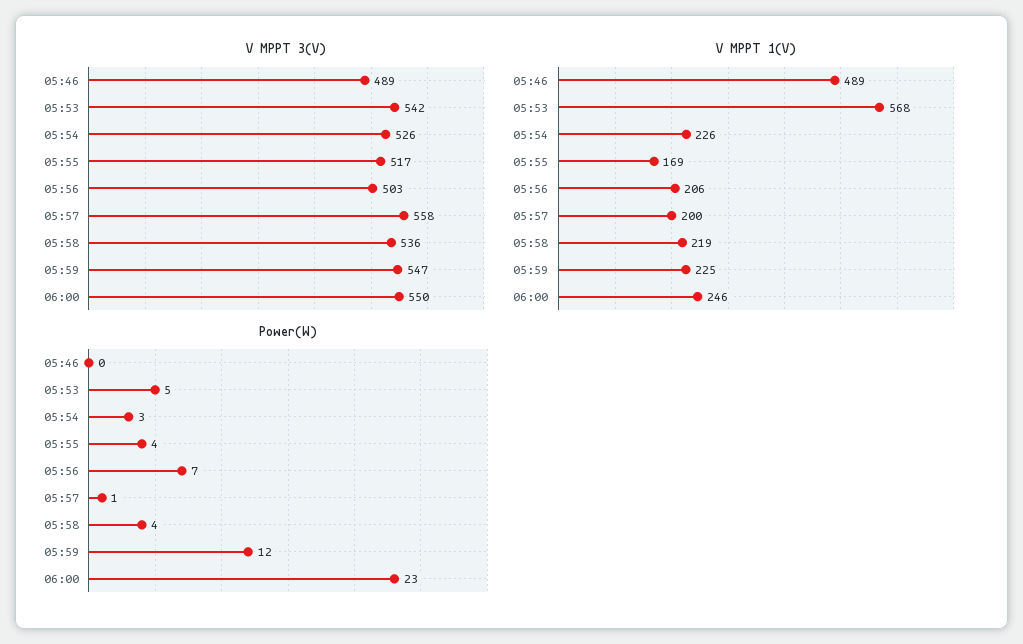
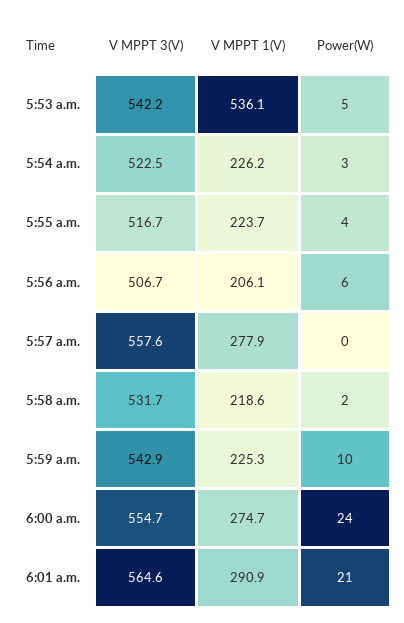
V MPPT 3(V), 05:46: 489 -> none
V MPPT 3(V), 05:54: 526 -> 522.5
V MPPT 3(V), 05:56: 503 -> 506.7
V MPPT 3(V), 05:58: 536 -> 531.7
V MPPT 3(V), 05:59: 547 -> 542.9
V MPPT 3(V), 06:00: 550 -> 554.7
V MPPT 1(V), 05:46: 489 -> none
V MPPT 1(V), 05:53: 568 -> 536.1
V MPPT 1(V), 05:55: 169 -> 223.7
V MPPT 1(V), 05:57: 200 -> 277.9
V MPPT 1(V), 06:00: 246 -> 274.7
Power(W), 05:46: 0 -> none
Power(W), 05:56: 7 -> 6
Power(W), 05:57: 1 -> 0
Power(W), 05:58: 4 -> 2
Power(W), 05:59: 12 -> 10
Power(W), 06:00: 23 -> 24
V MPPT 3(V), 6:01 a.m.: none -> 564.6
V MPPT 1(V), 6:01 a.m.: none -> 290.9
Power(W), 6:01 a.m.: none -> 21

